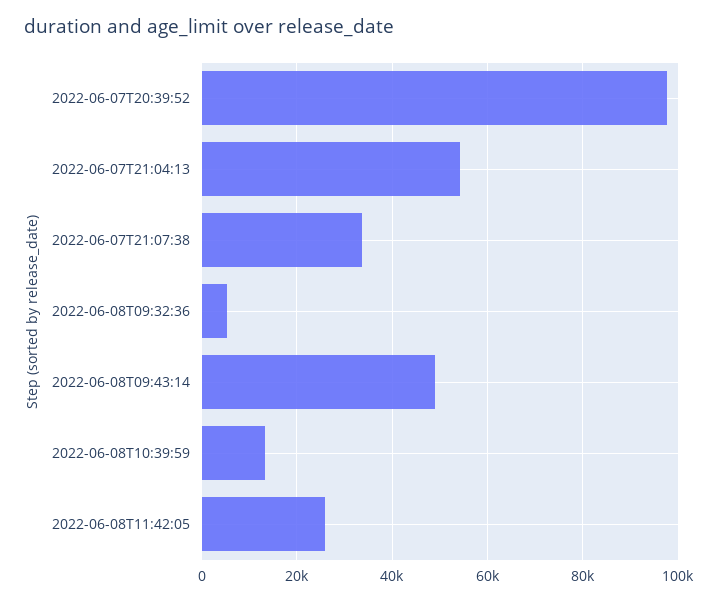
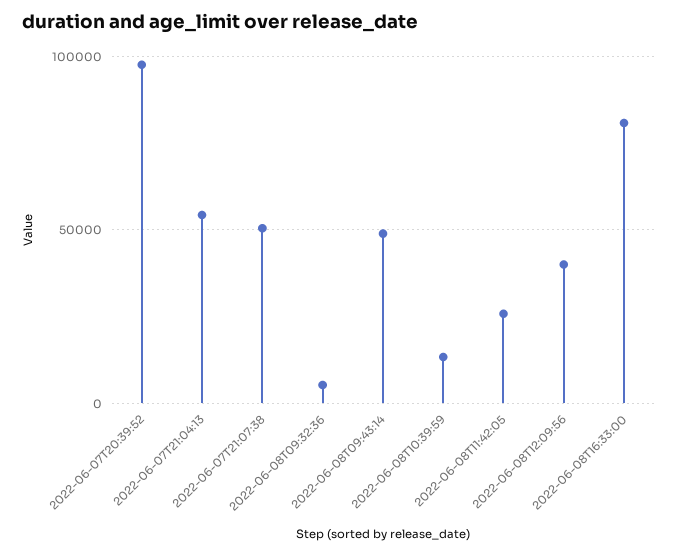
2022-06-07T21:07:38: 34000 -> 50000
2022-06-08T12:09:56: none -> 40000
2022-06-08T16:33:00: none -> 80000

